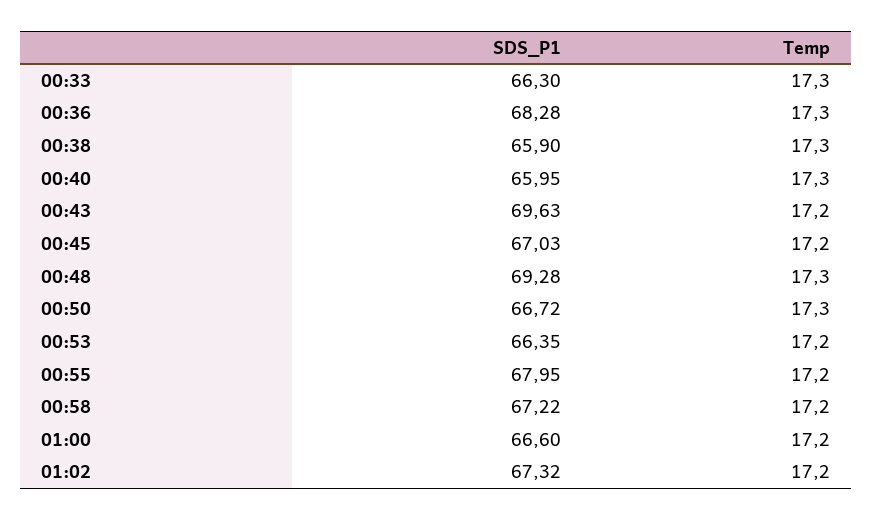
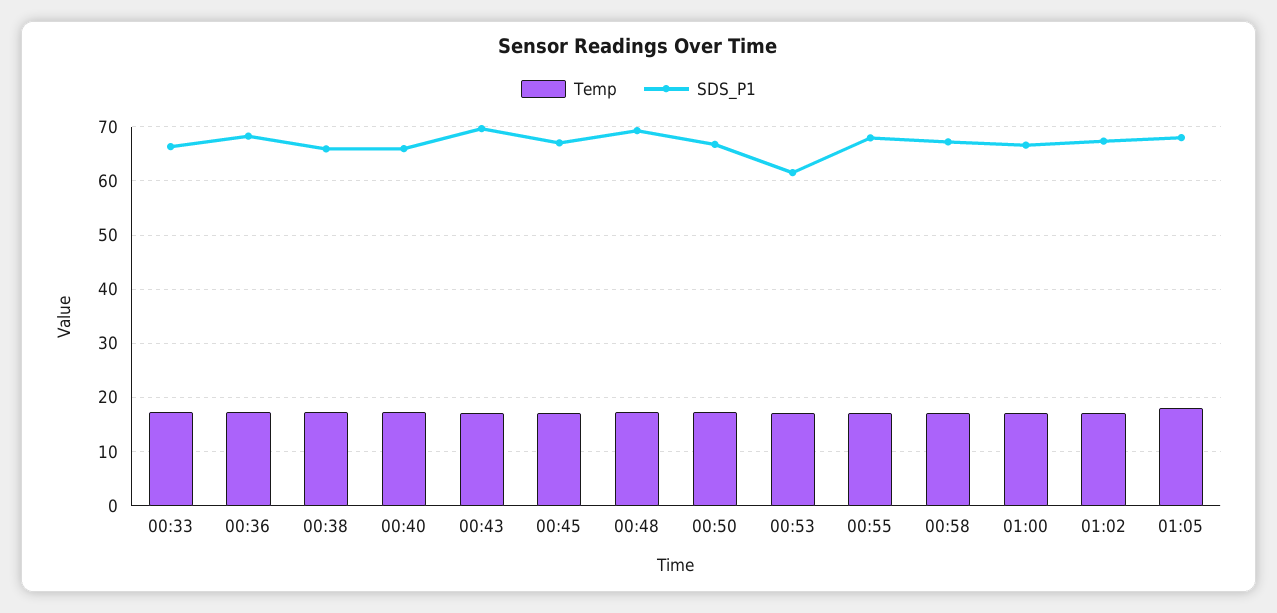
SDS_P1, 00:53: 66.35 -> 62
Temp, 01:05: none -> 18
SDS_P1, 01:05: none -> 68

